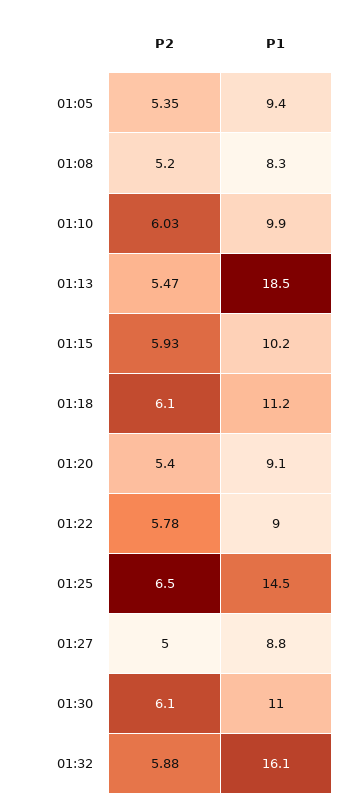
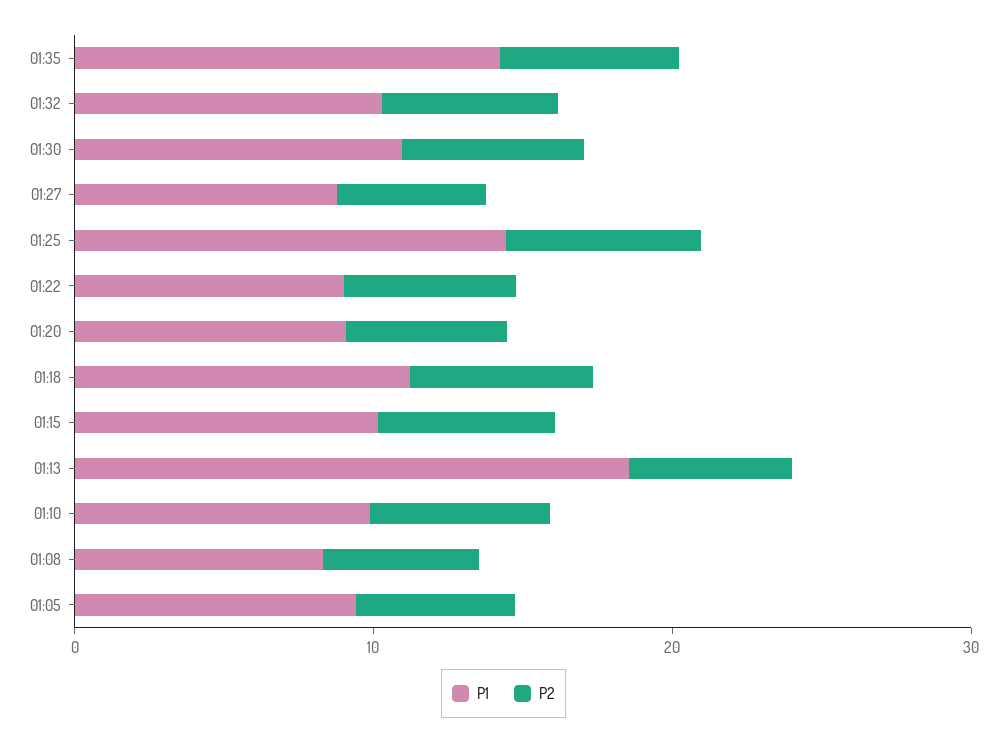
P1, 01:32: 16.1 -> 10
P1, 01:35: none -> 14
P2, 01:35: none -> 6

